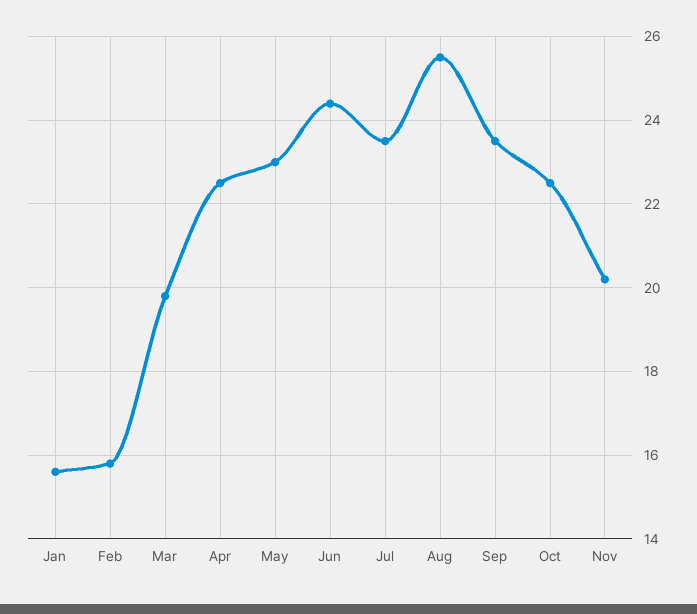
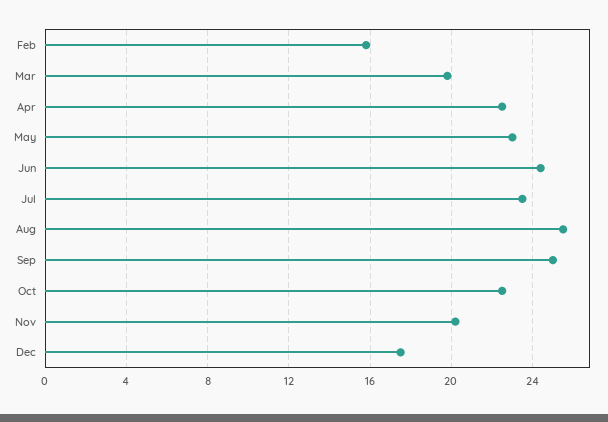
Jan: 15.5 -> none
Sep: 23.5 -> 25
Dec: none -> 17.5

